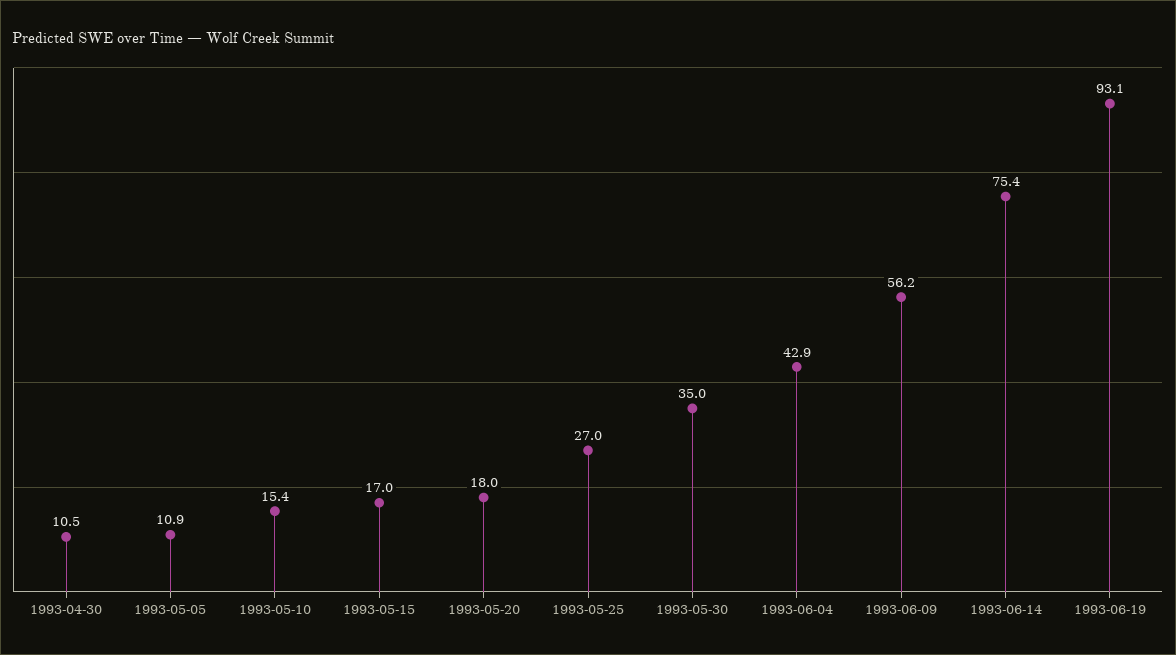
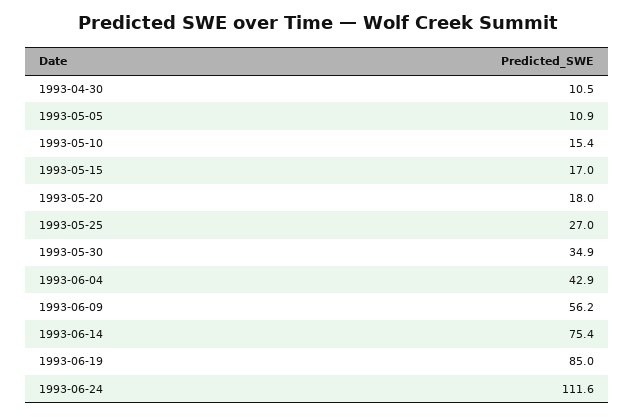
1993-05-30: 35 -> 34.9
1993-06-19: 93.1 -> 85
1993-06-24: none -> 111.6

